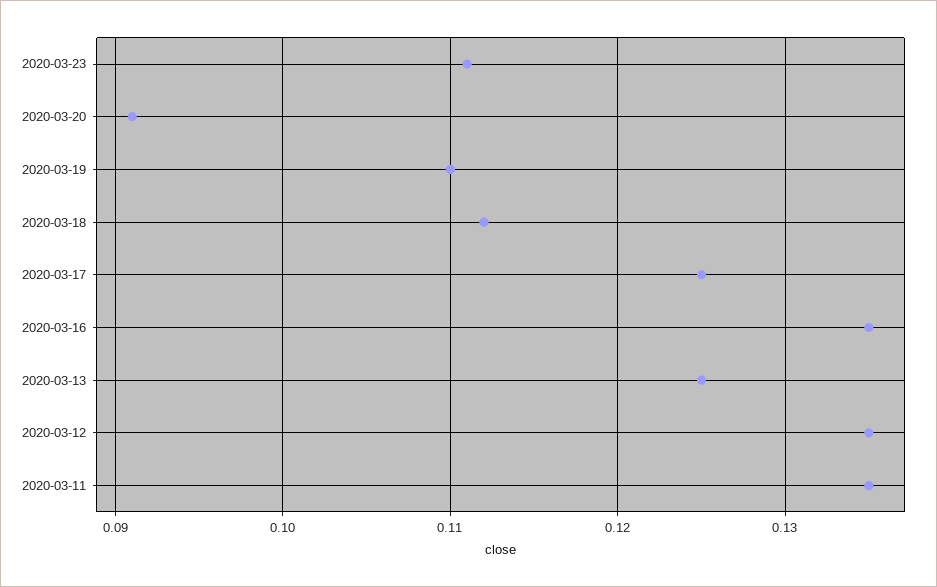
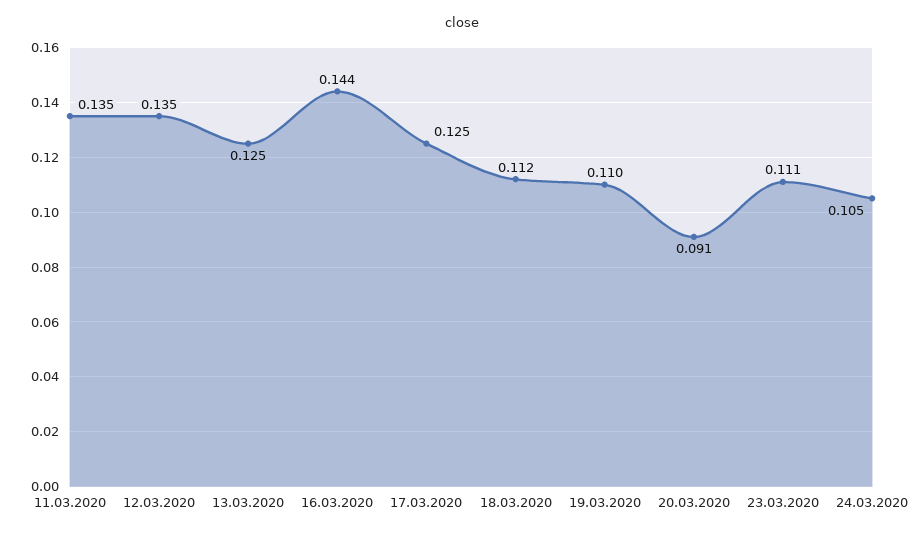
2020-03-16: 0.135 -> 0.144
24.03.2020: none -> 0.105

